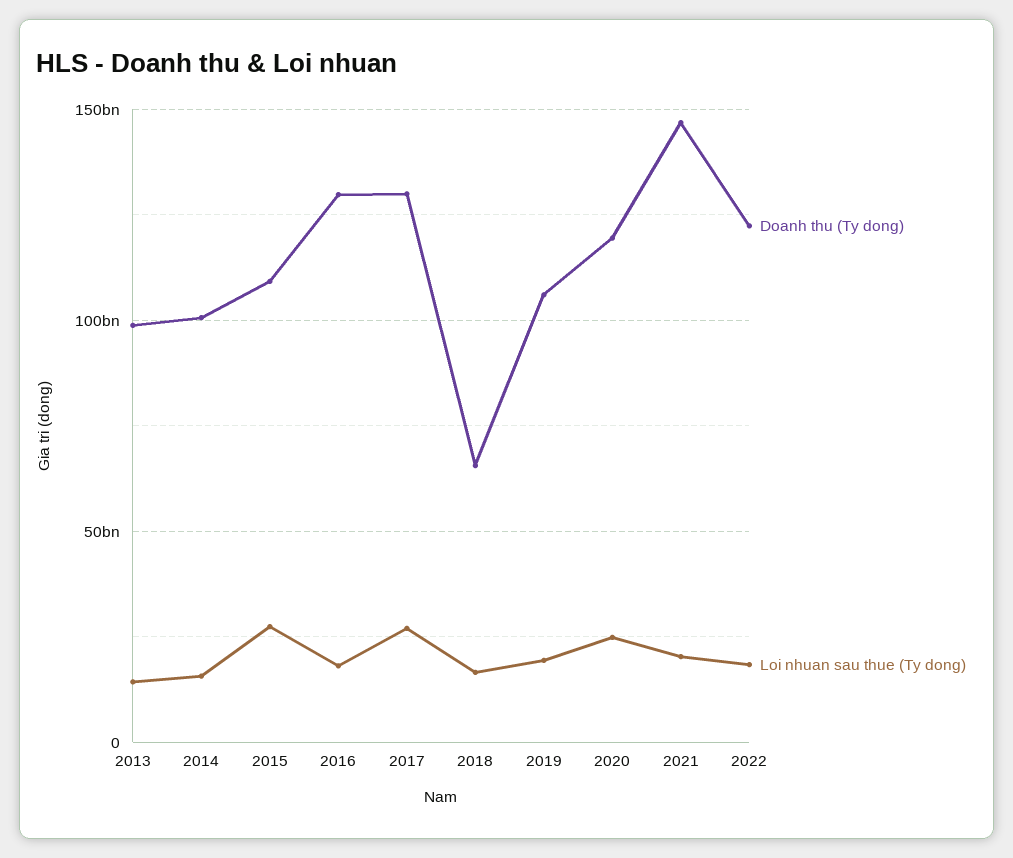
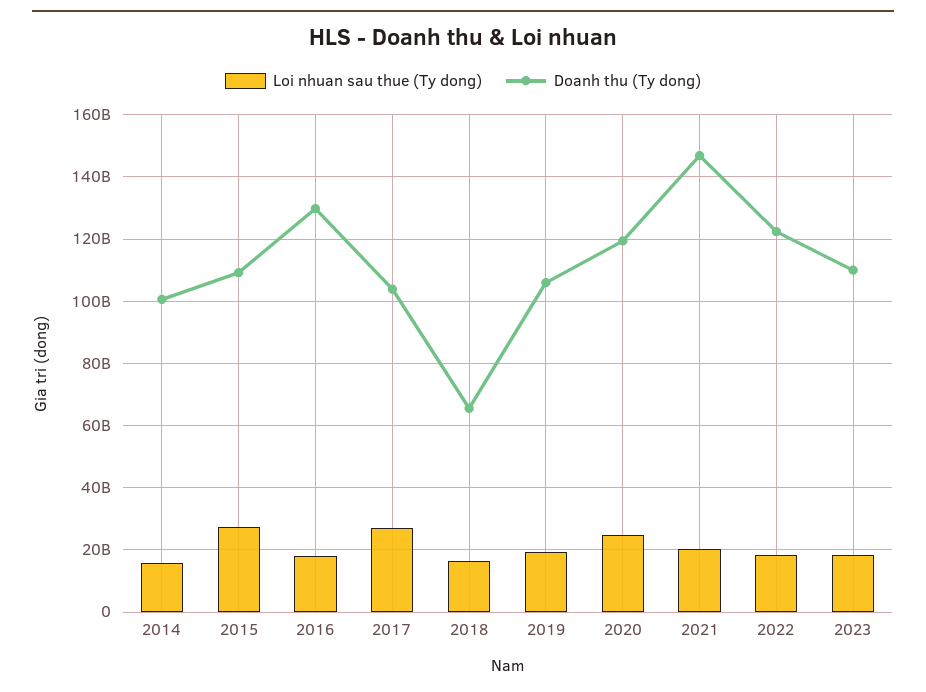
Doanh thu (Ty dong), 2013: 100000000000 -> none
Loi nhuan sau thue (Ty dong), 2013: 15000000000 -> none
Doanh thu (Ty dong), 2017: 130000000000 -> 104000000000
Loi nhuan sau thue (Ty dong), 2023: none -> 18000000000
Doanh thu (Ty dong), 2023: none -> 110000000000

